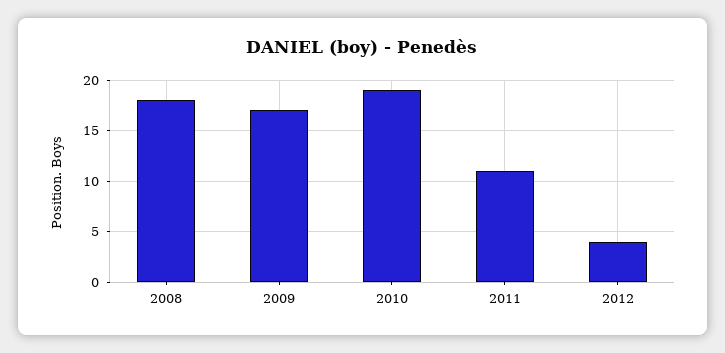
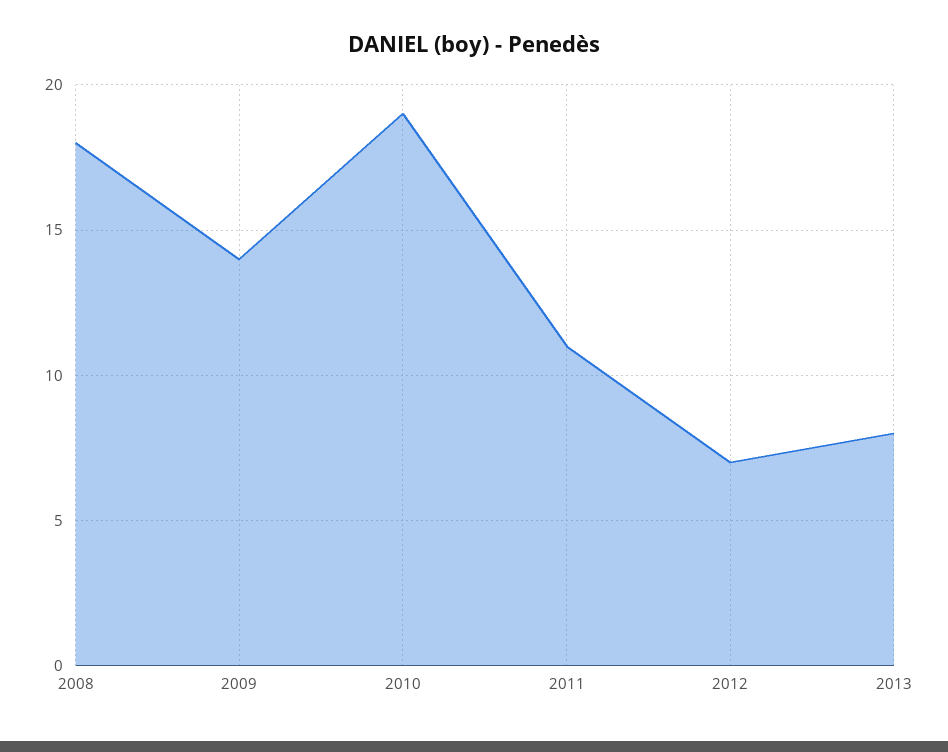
2009: 17 -> 14
2012: 4 -> 7
2013: none -> 8

